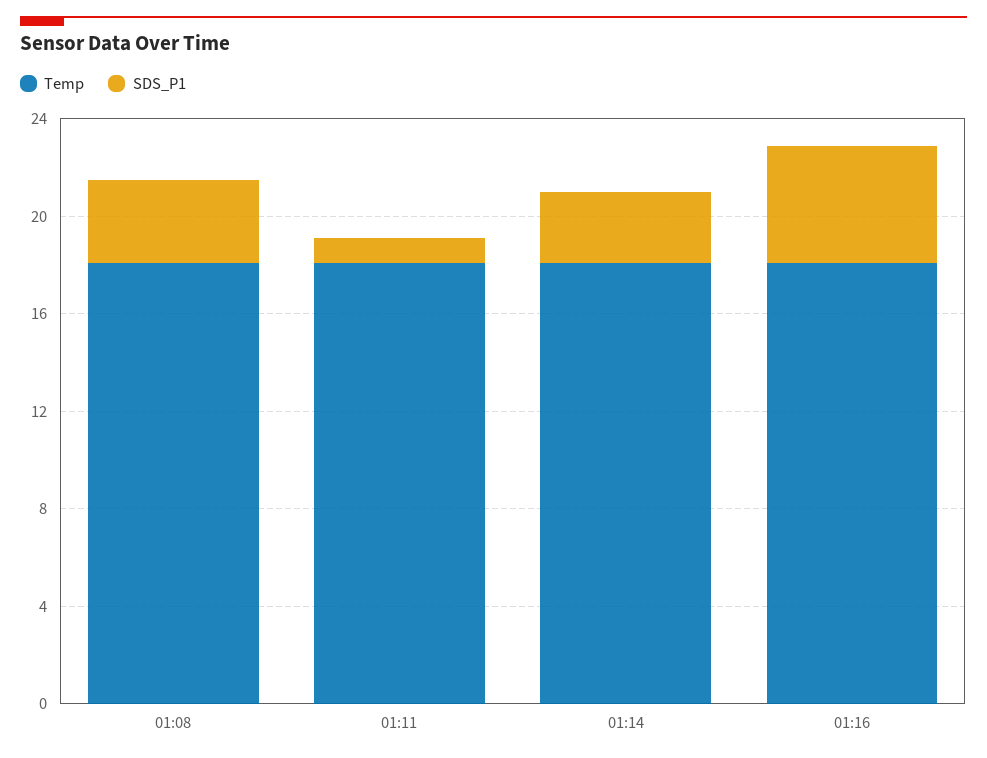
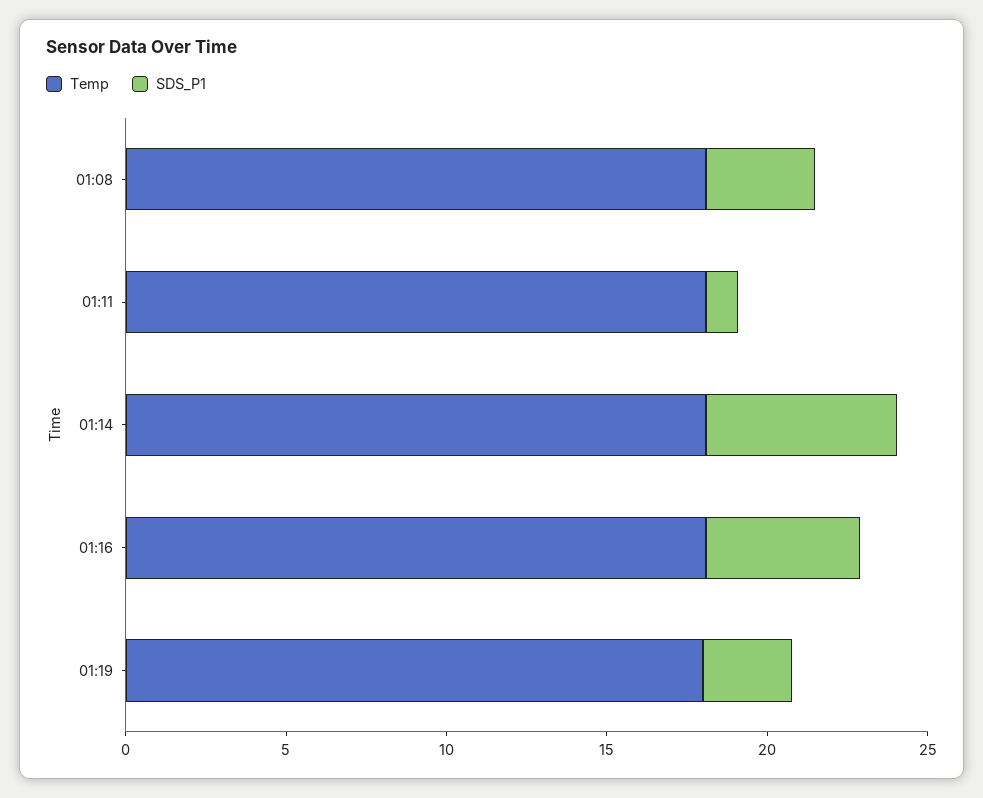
SDS_P1, 01:14: 3 -> 6
Temp, 01:19: none -> 18
SDS_P1, 01:19: none -> 3

